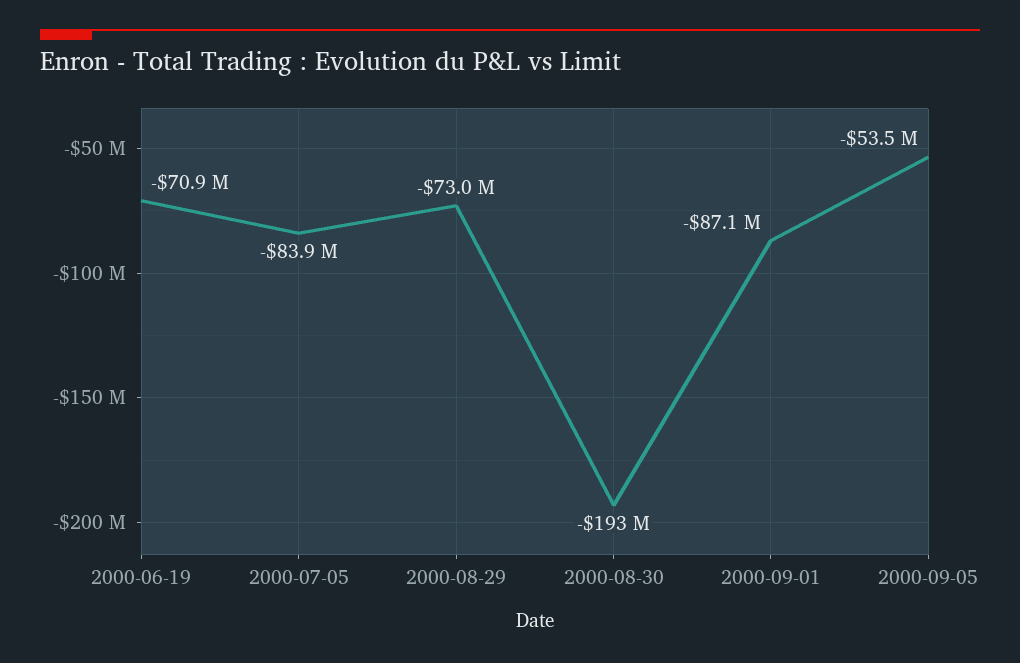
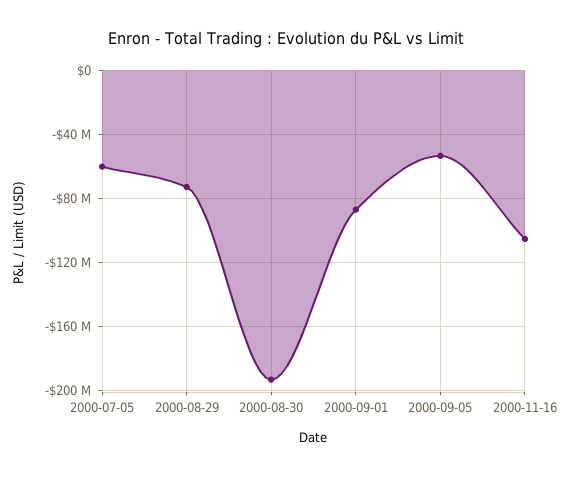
2000-06-19: -70900000 -> none
2000-07-05: -83900000 -> -60000000
2000-11-16: none -> -105000000

